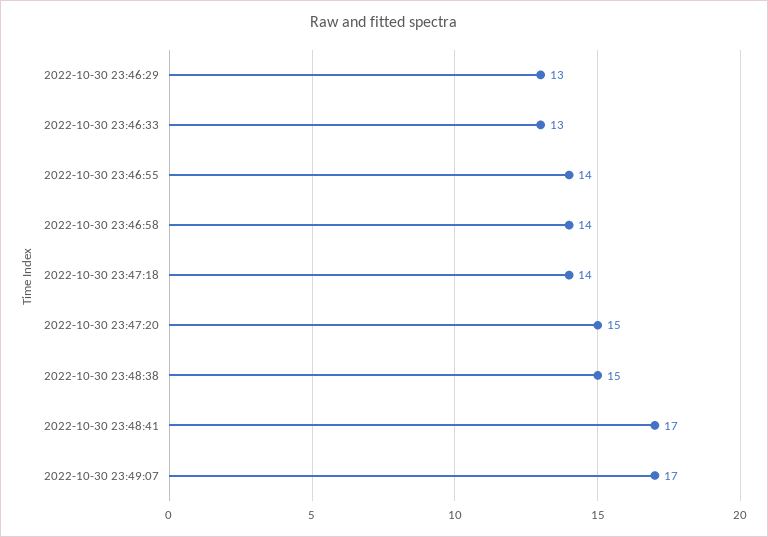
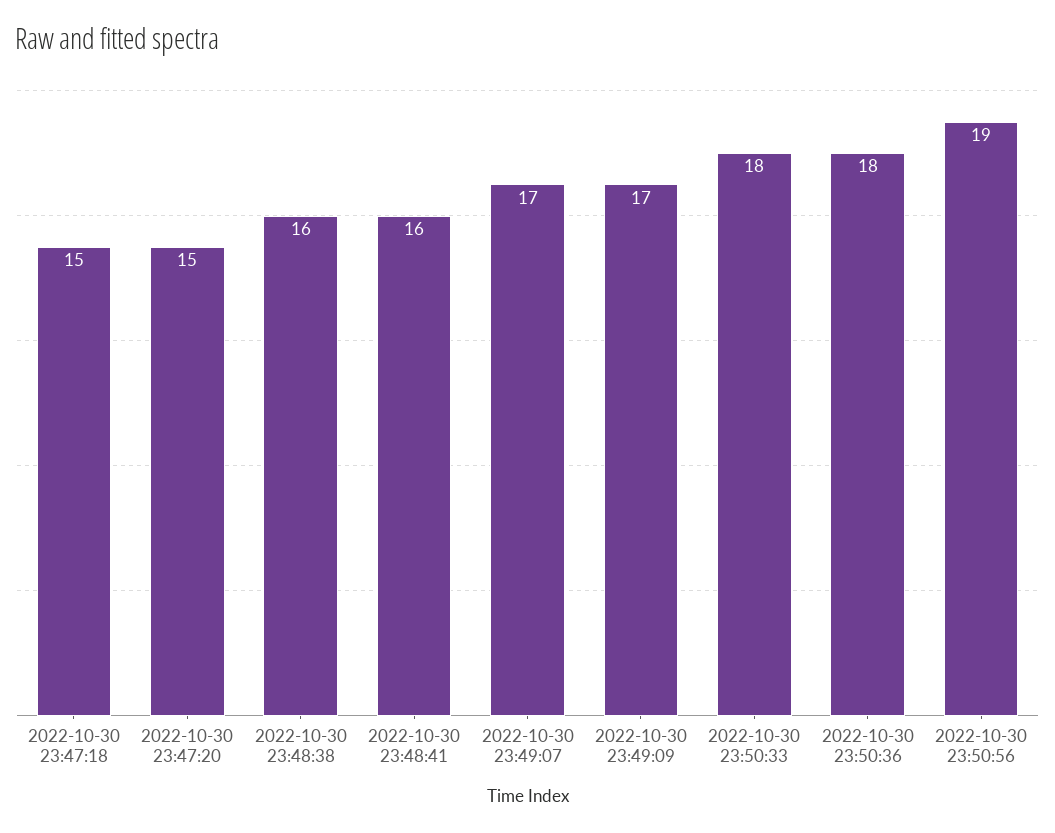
2022-10-30 23:46:29: 13 -> none
2022-10-30 23:46:33: 13 -> none
2022-10-30 23:46:55: 14 -> none
2022-10-30 23:46:58: 14 -> none
2022-10-30 23:47:18: 14 -> 15
2022-10-30 23:48:38: 15 -> 16
2022-10-30 23:48:41: 17 -> 16
2022-10-30 23:49:09: none -> 17
2022-10-30 23:50:33: none -> 18
2022-10-30 23:50:36: none -> 18
2022-10-30 23:50:56: none -> 19

